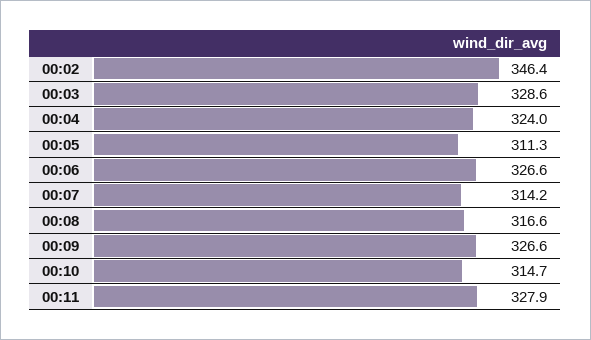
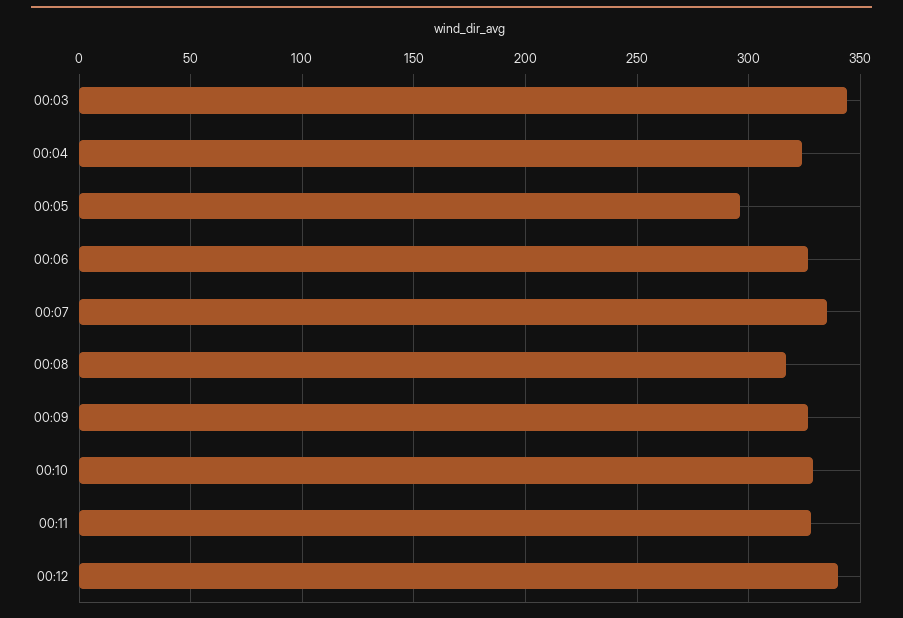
00:02: 346.4 -> none
00:03: 328.6 -> 345
00:05: 311.3 -> 295
00:07: 314.2 -> 335
00:10: 314.7 -> 330
00:12: none -> 340

